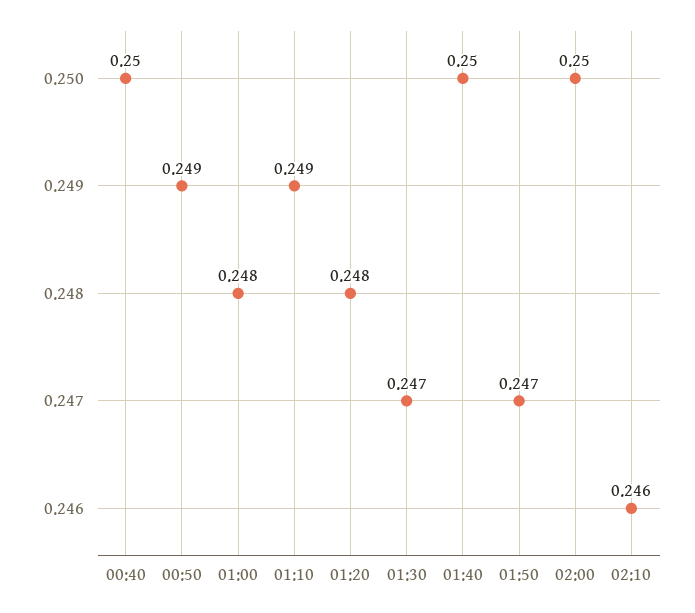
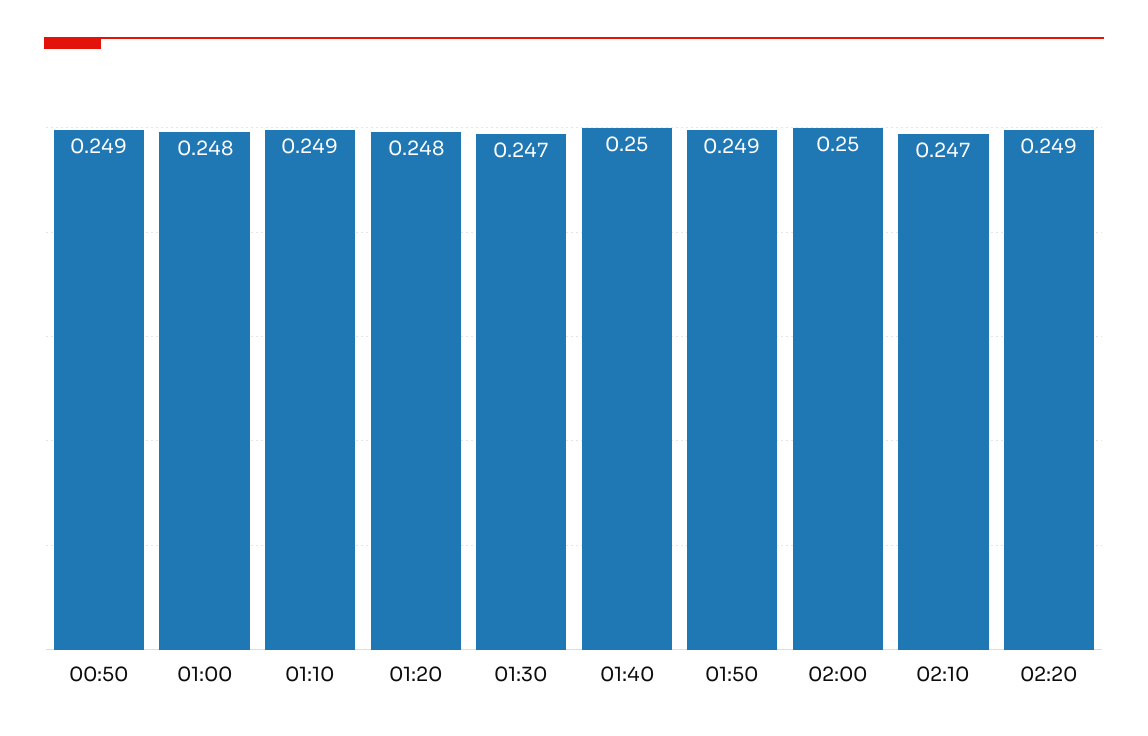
00:40: 0.25 -> none
01:50: 0.247 -> 0.249
02:10: 0.246 -> 0.247
02:20: none -> 0.249

